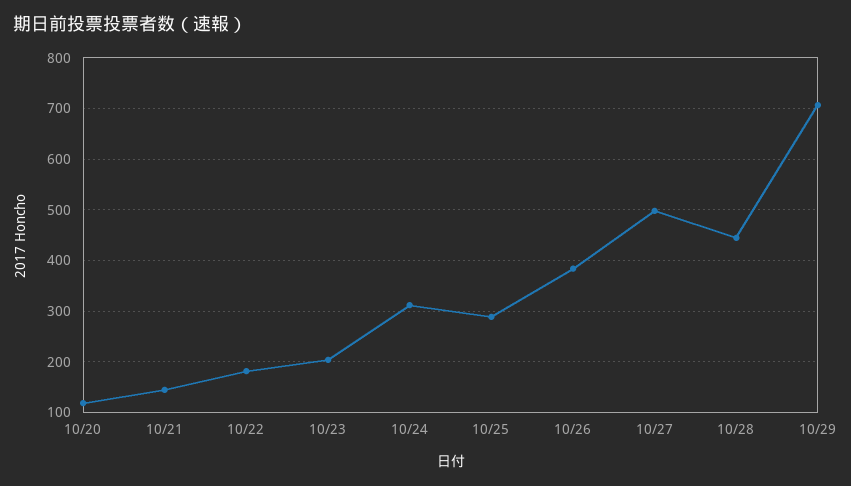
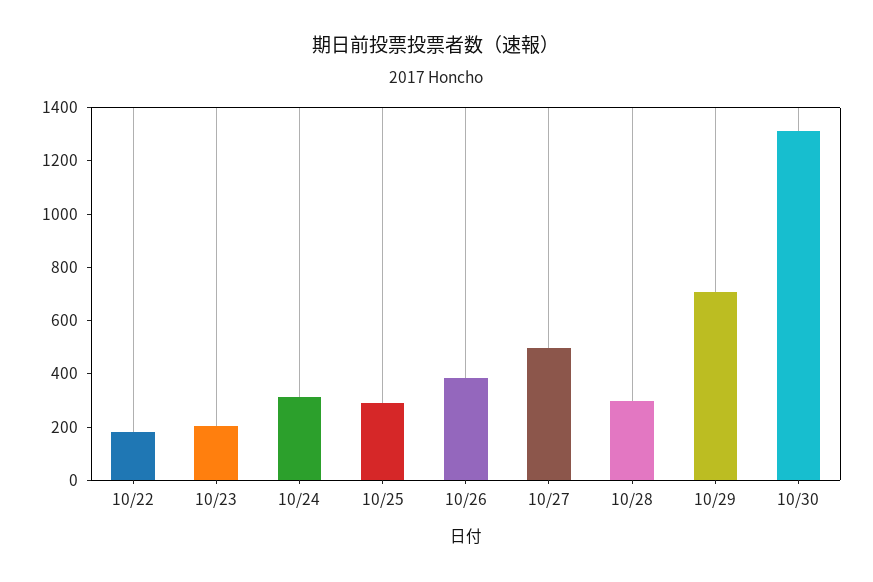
10/20: 120 -> none
10/21: 140 -> none
10/28: 440 -> 300
10/30: none -> 1300

